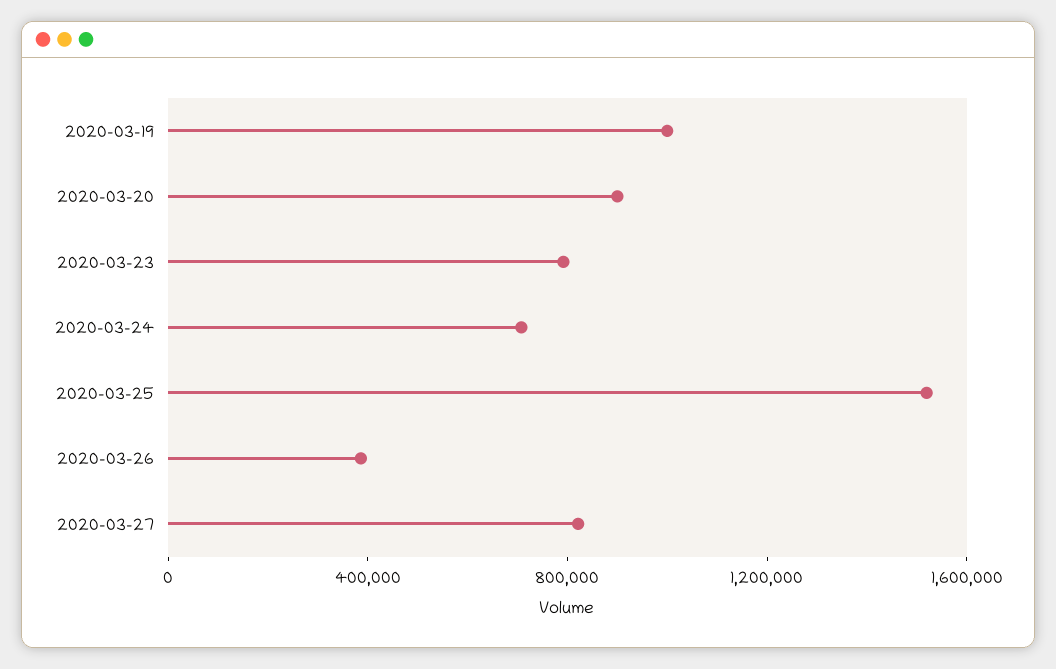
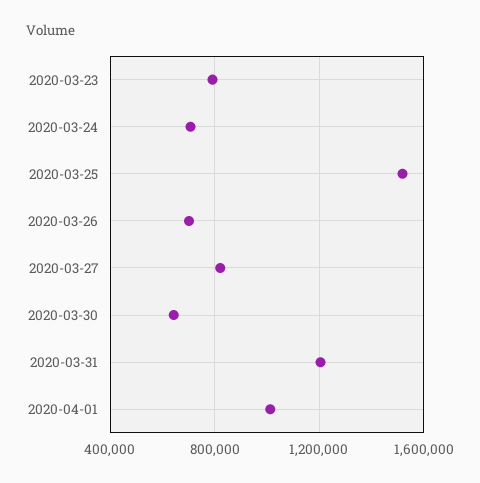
2020-03-19: 1000000 -> none
2020-03-20: 900000 -> none
2020-03-26: 400000 -> 700000
2020-03-30: none -> 650000
2020-03-31: none -> 1200000
2020-04-01: none -> 1000000

